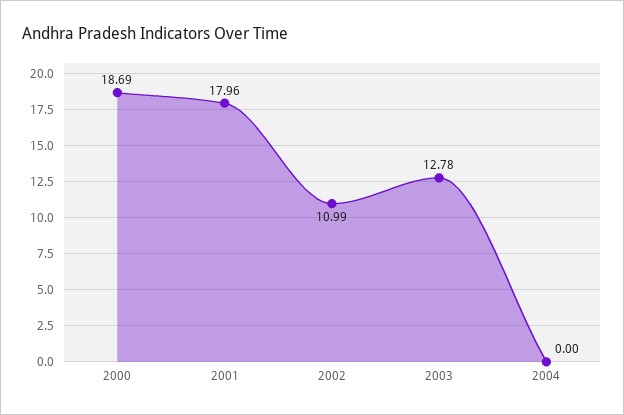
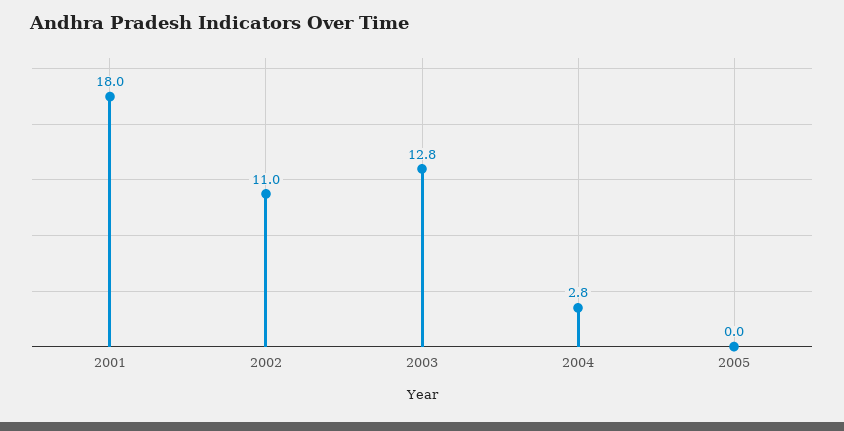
2000: 18.69 -> none
2004: 0 -> 2.8
2005: none -> 0

